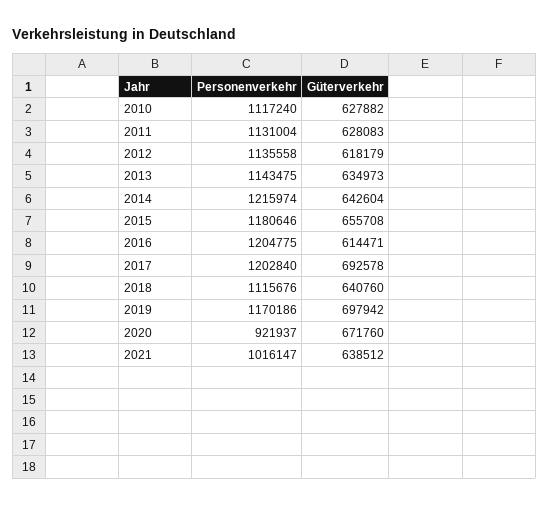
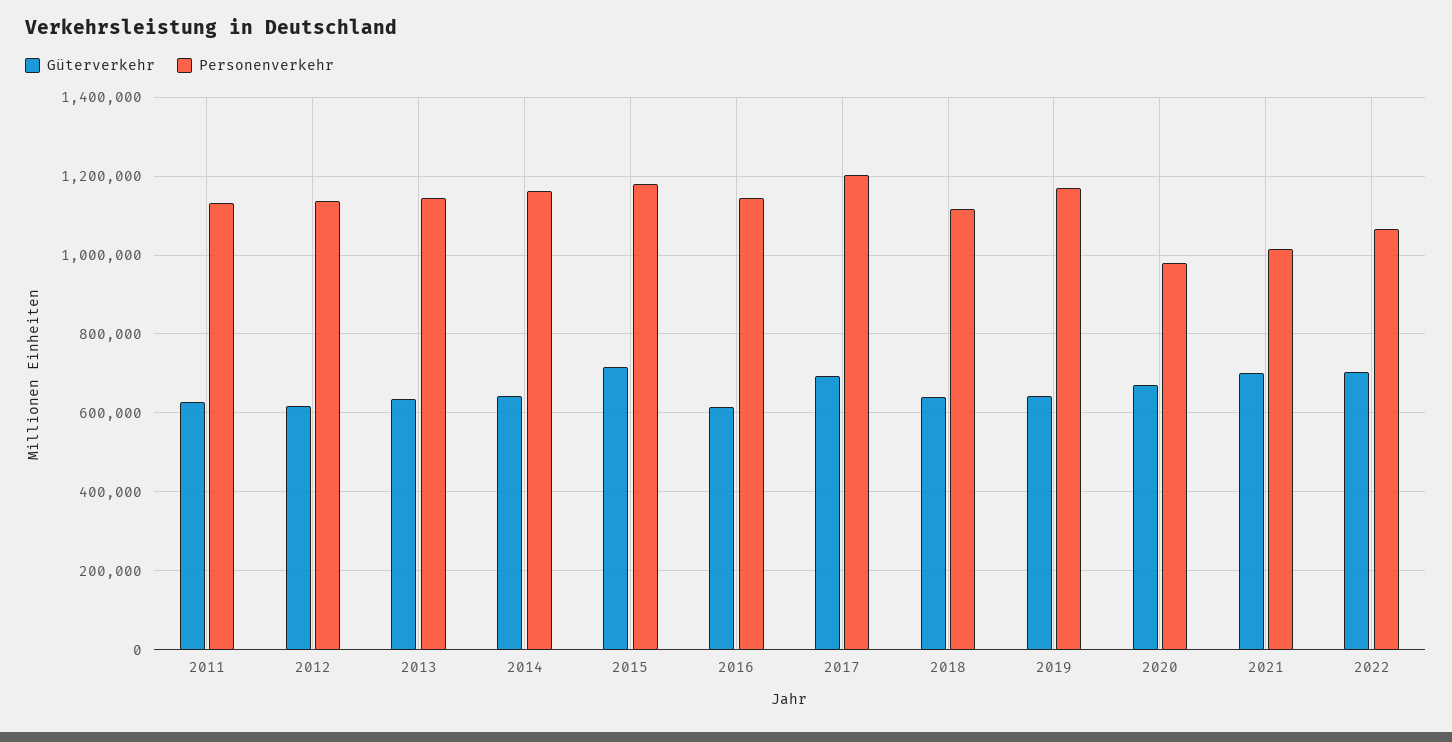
Personenverkehr, 2010: 1117240 -> none
Güterverkehr, 2010: 627882 -> none
Personenverkehr, 2014: 1215974 -> 1160000
Güterverkehr, 2015: 655708 -> 720000
Personenverkehr, 2016: 1204775 -> 1140000
Güterverkehr, 2019: 697942 -> 640000
Personenverkehr, 2020: 921937 -> 980000
Güterverkehr, 2021: 638512 -> 700000
Güterverkehr, 2022: none -> 700000
Personenverkehr, 2022: none -> 1060000

